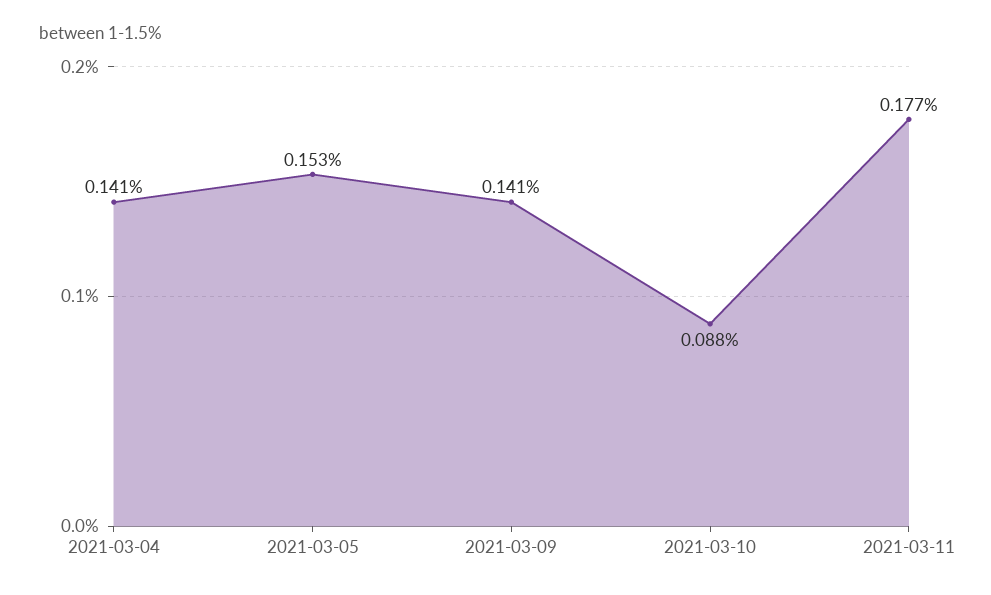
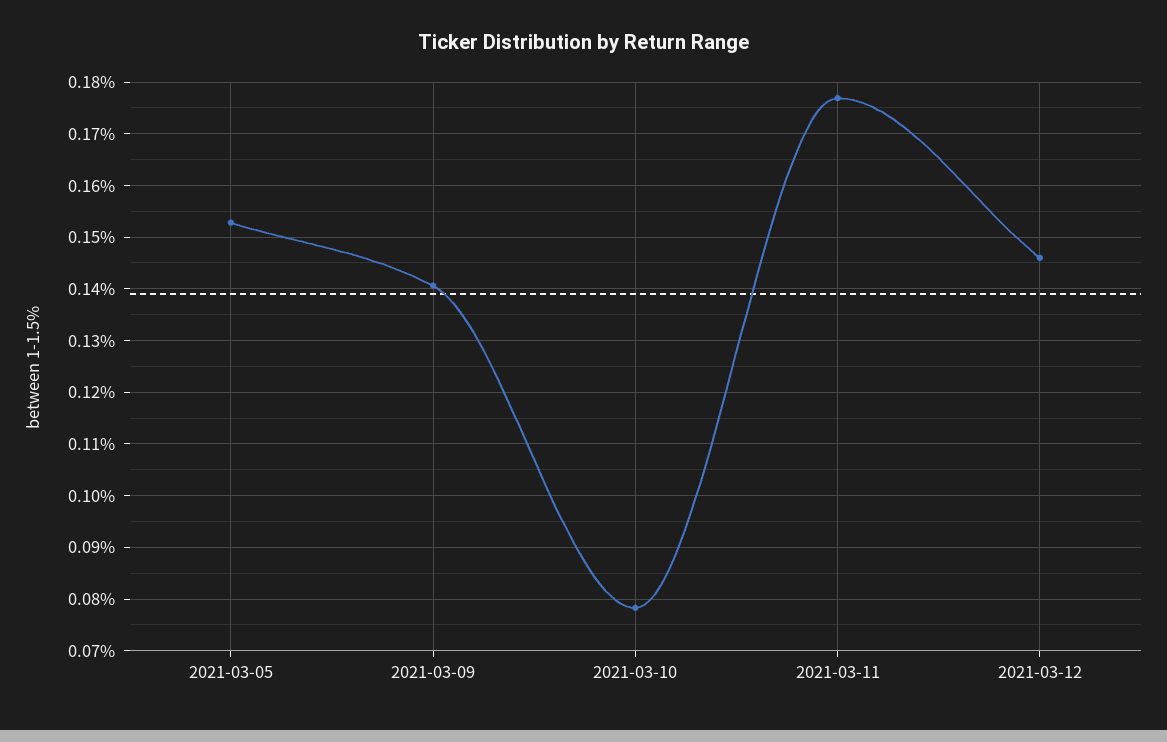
2021-03-04: 0.141 -> none
2021-03-10: 0.088 -> 0.078
2021-03-12: none -> 0.146

